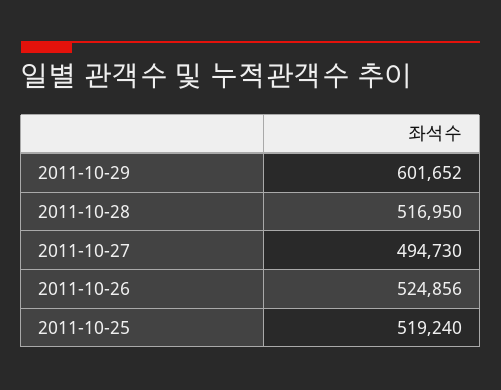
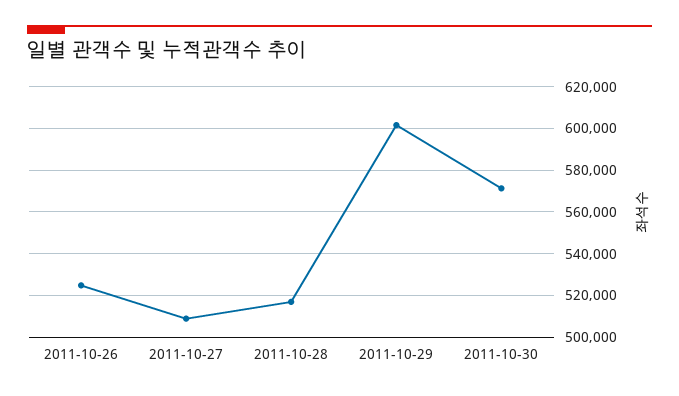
2011-10-27: 494730 -> 510000
2011-10-25: 519240 -> none
2011-10-30: none -> 570000

